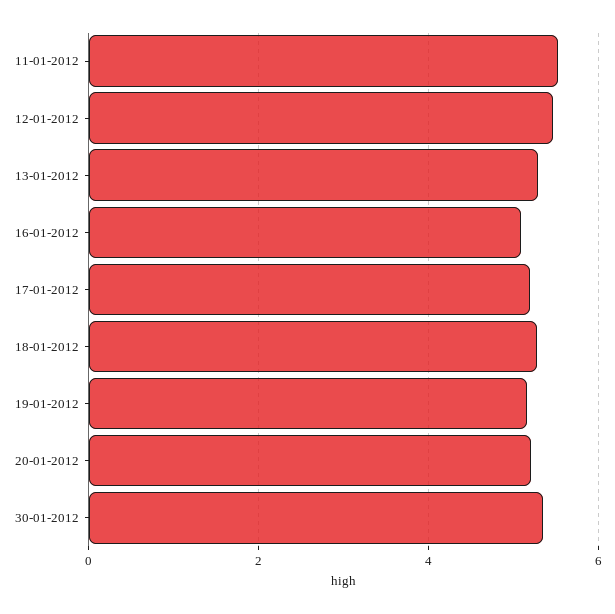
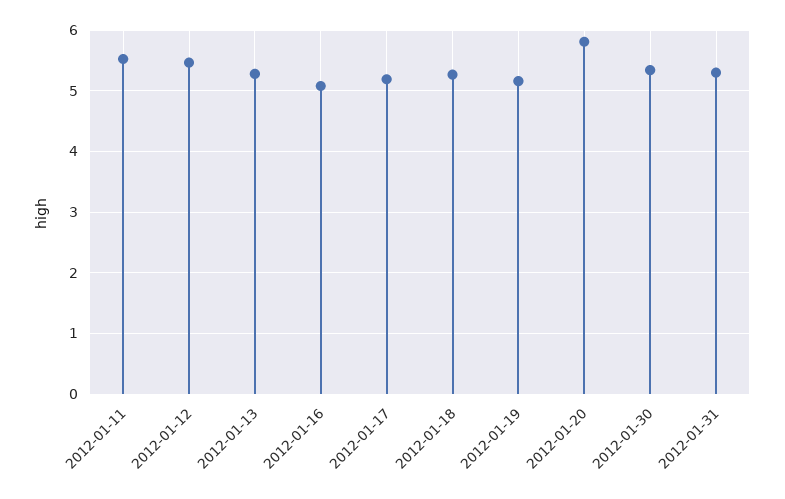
20-01-2012: 5.2 -> 5.8
2012-01-31: none -> 5.3

